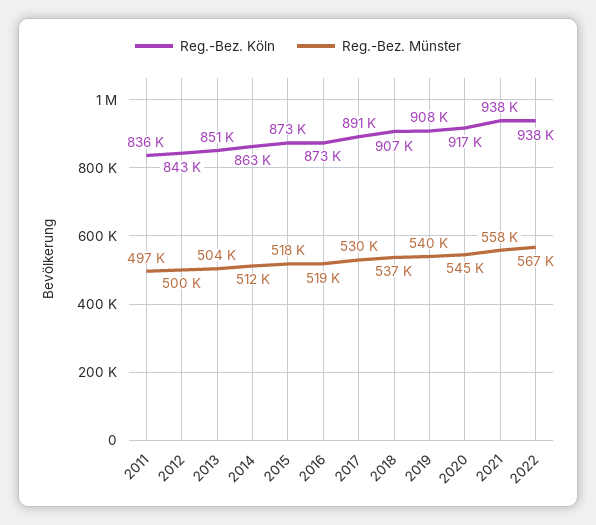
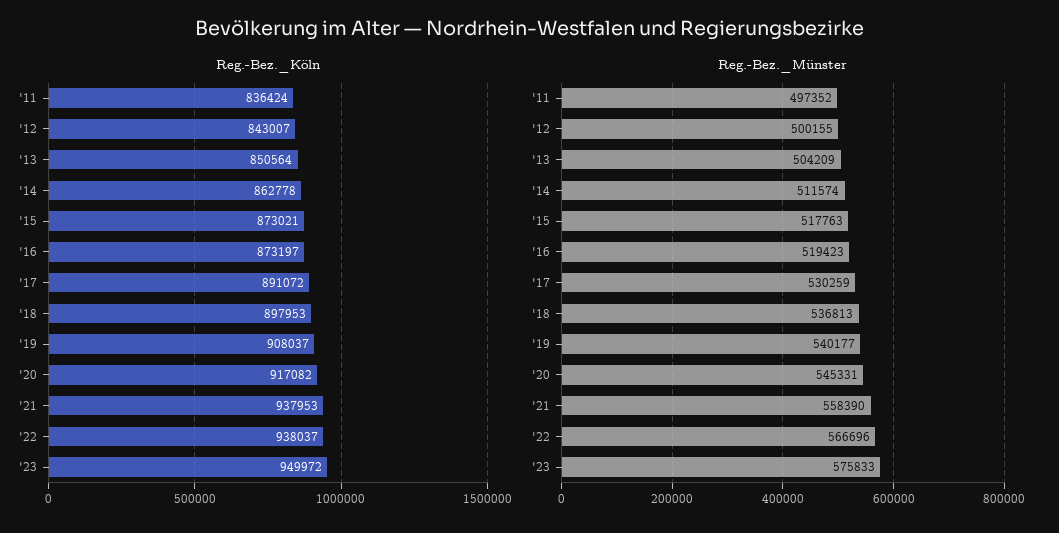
Reg.-Bez. Köln, 2018: 907000 -> 897953
Reg.-Bez. Köln, '23: none -> 949972
Reg.-Bez. Münster, '23: none -> 575833

